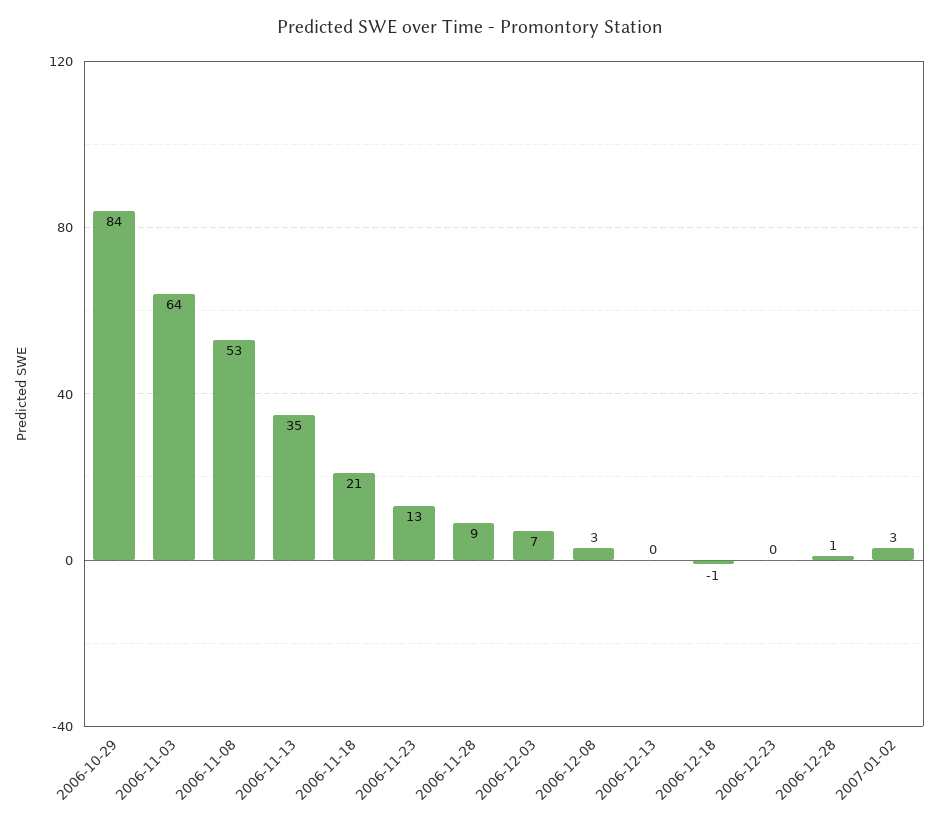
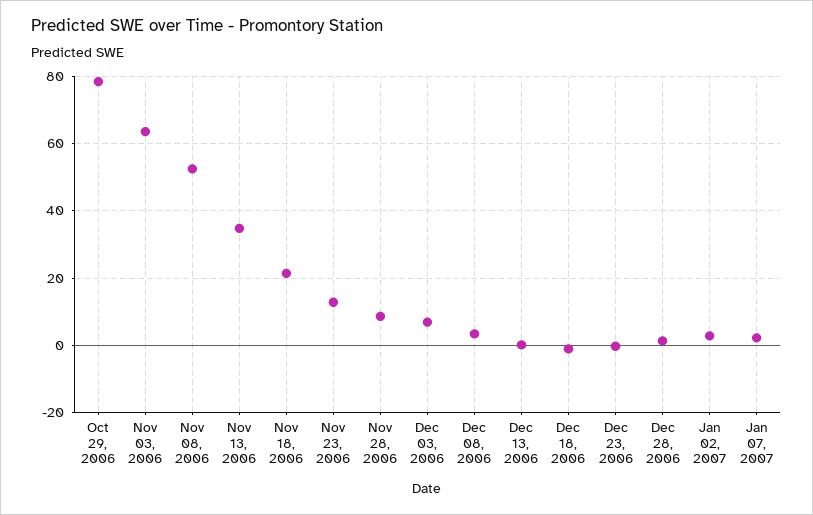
2006-10-29: 84 -> 78
Jan 07, 2007: none -> 2

